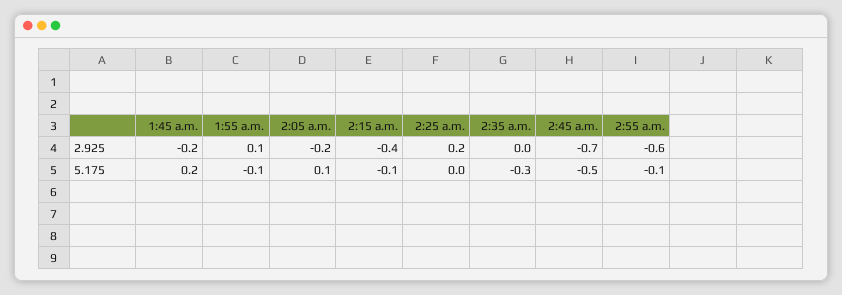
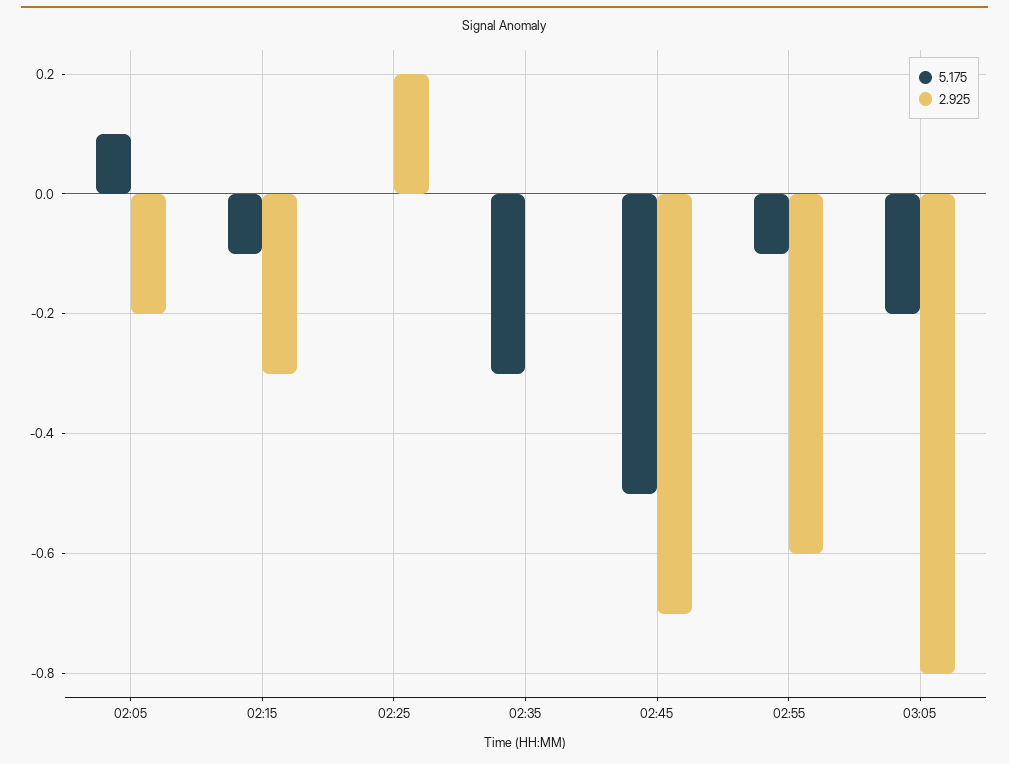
2.925, 1:45 a.m.: -0.2 -> none
2.925, 1:55 a.m.: 0.1 -> none
2.925, 2:15 a.m.: -0.4 -> -0.3
5.175, 1:45 a.m.: 0.2 -> none
5.175, 1:55 a.m.: -0.1 -> none
5.175, 03:05: none -> -0.2
2.925, 03:05: none -> -0.8

